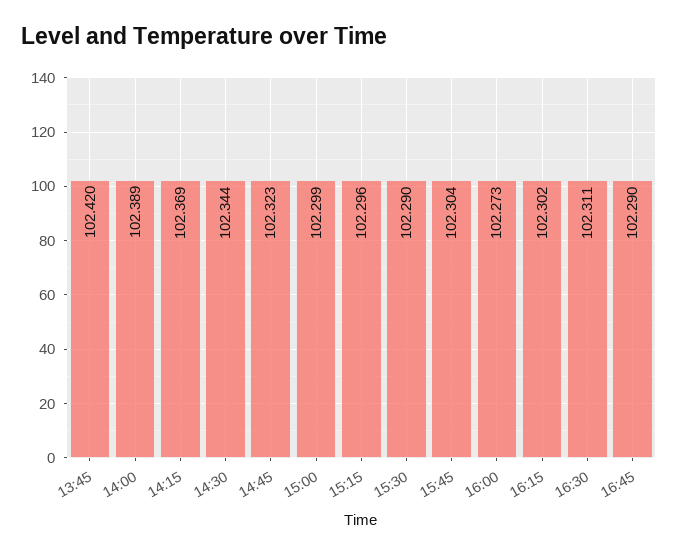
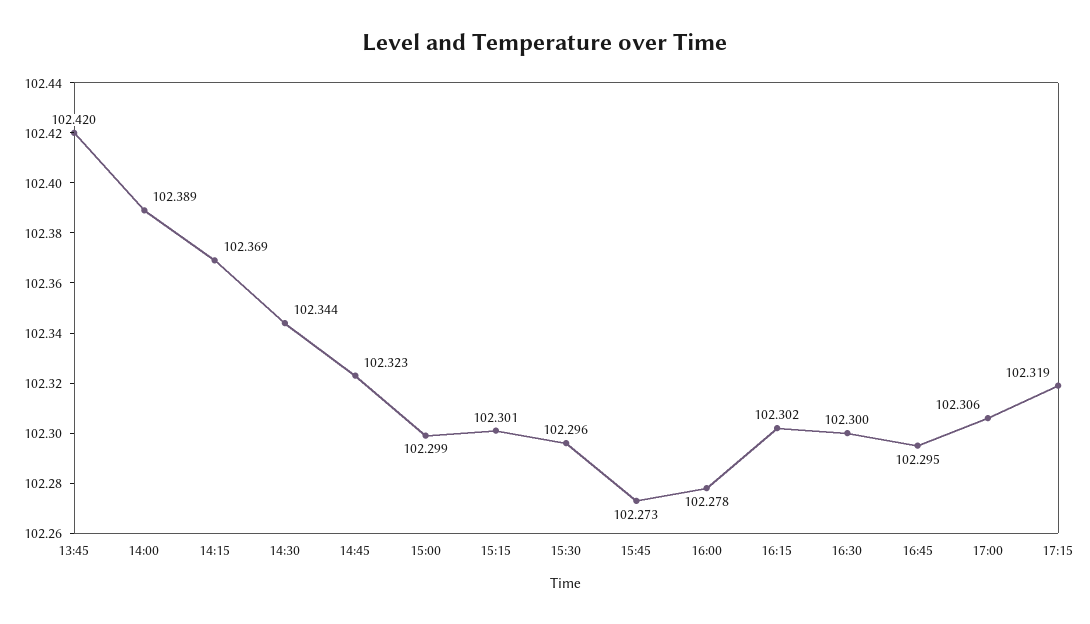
15:15: 102.296 -> 102.301
15:30: 102.29 -> 102.296
15:45: 102.304 -> 102.273
16:00: 102.273 -> 102.278
16:30: 102.311 -> 102.3
16:45: 102.29 -> 102.295
17:00: none -> 102.306
17:15: none -> 102.319

